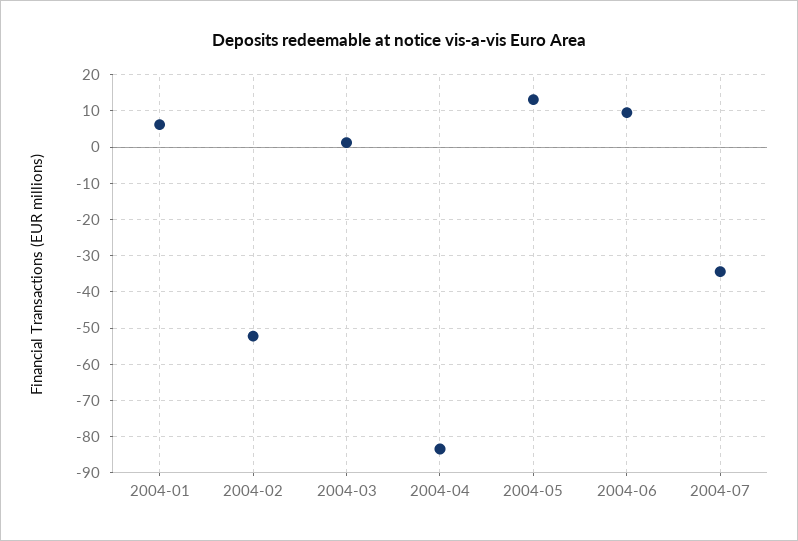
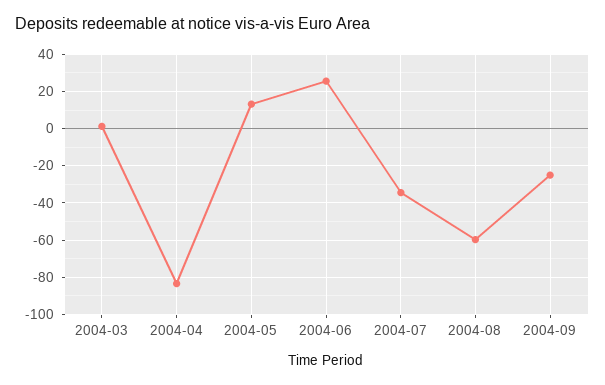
2004-01: 6 -> none
2004-02: -52 -> none
2004-06: 10 -> 25
2004-08: none -> -60
2004-09: none -> -25

